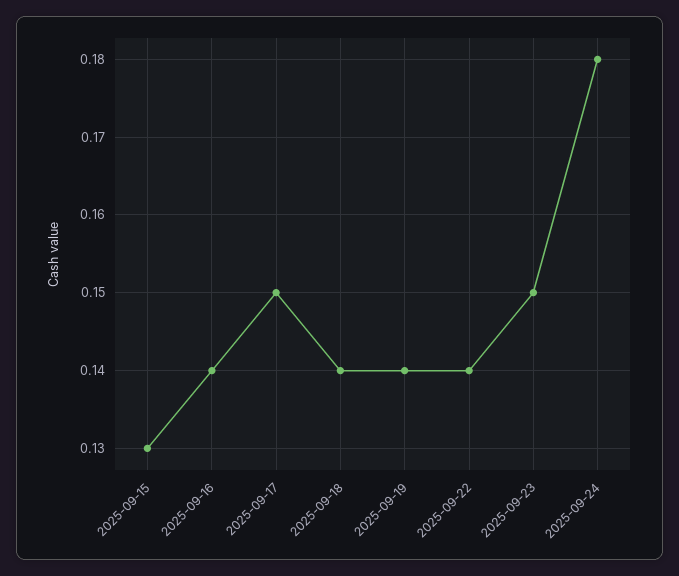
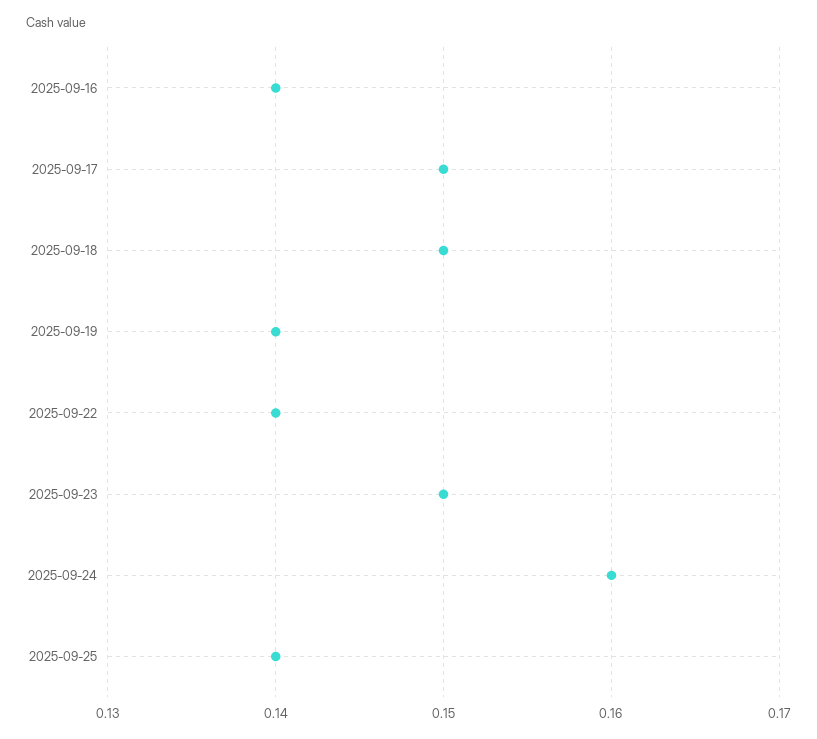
2025-09-15: 0.13 -> none
2025-09-18: 0.14 -> 0.15
2025-09-24: 0.18 -> 0.16
2025-09-25: none -> 0.14

